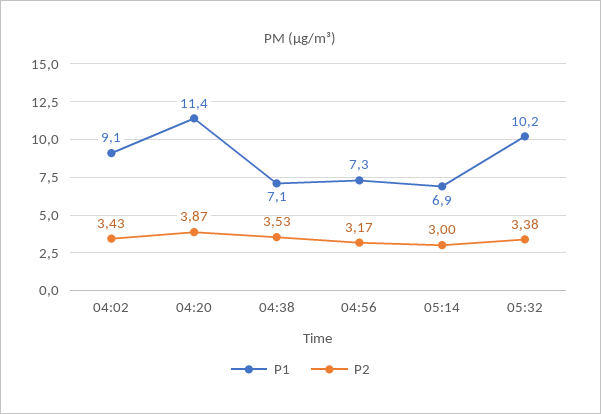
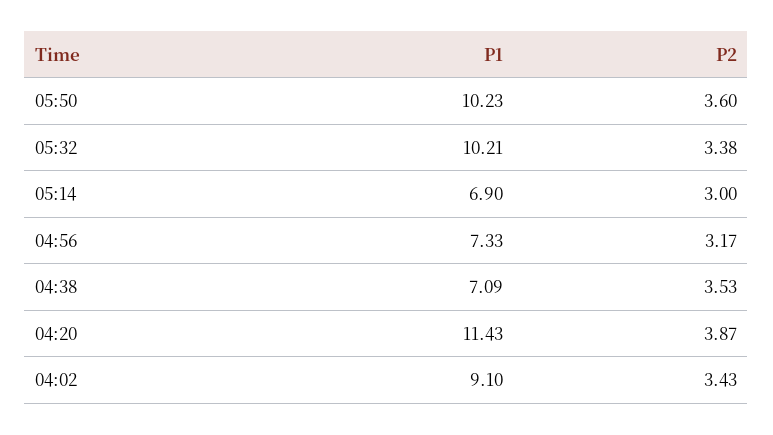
P1, 05:50: none -> 10.23
P2, 05:50: none -> 3.6

